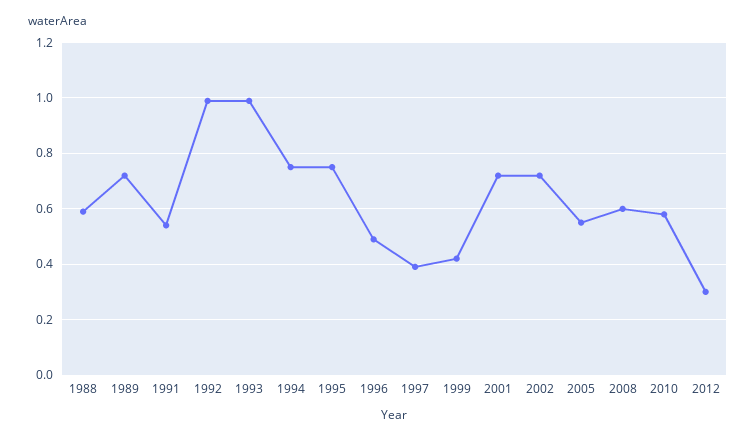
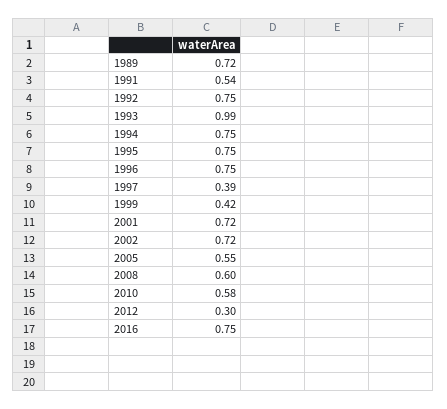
1988: 0.6 -> none
1992: 1 -> 0.75
1996: 0.5 -> 0.75
2016: none -> 0.75

